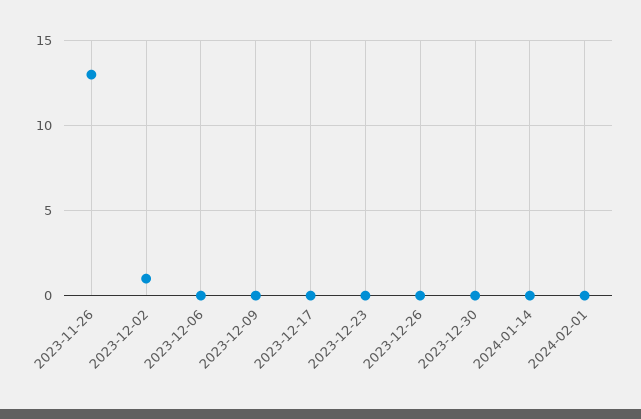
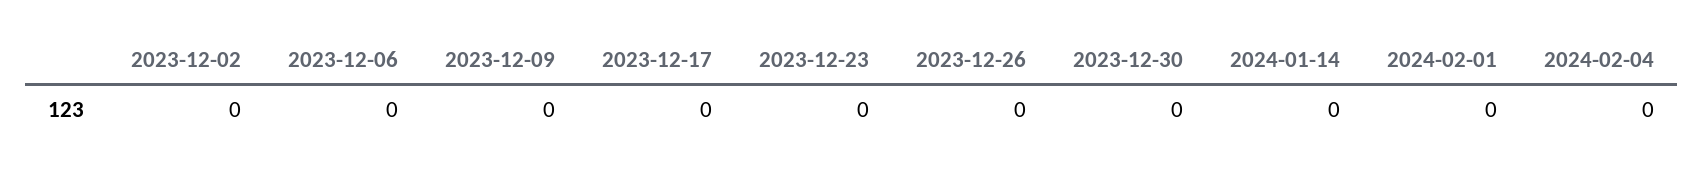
2023-11-26: 13 -> none
2023-12-02: 1 -> 0
2024-02-04: none -> 0

